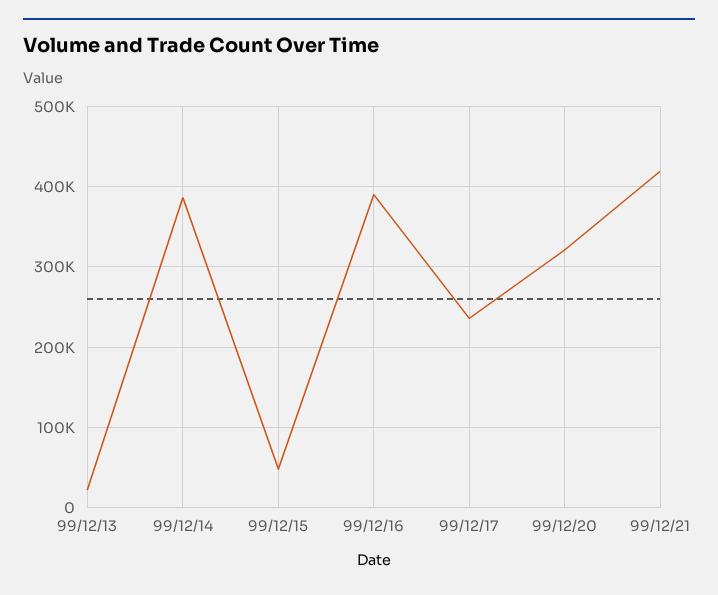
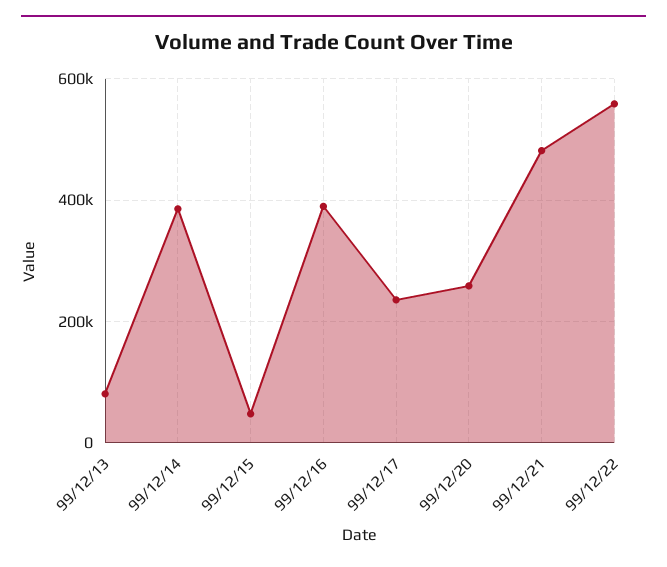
99/12/13: 20000 -> 80000
99/12/20: 320000 -> 260000
99/12/21: 420000 -> 480000
99/12/22: none -> 560000

